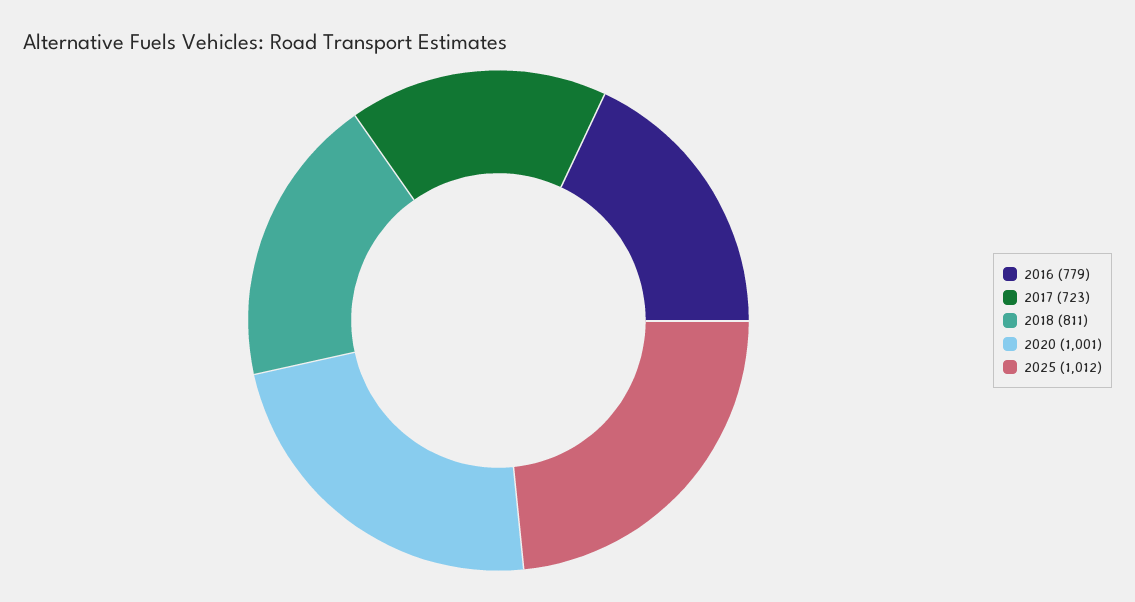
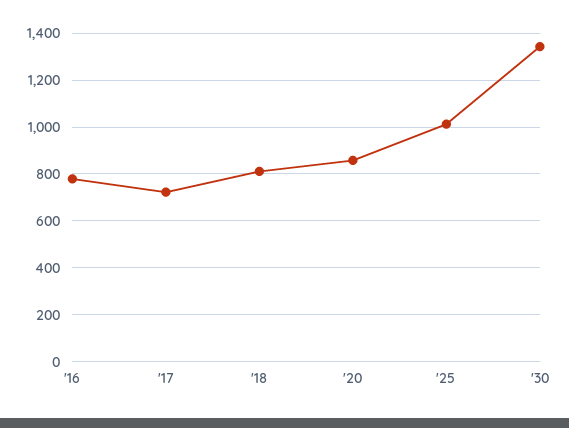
2020: 1001 -> 850
'30: none -> 1350

